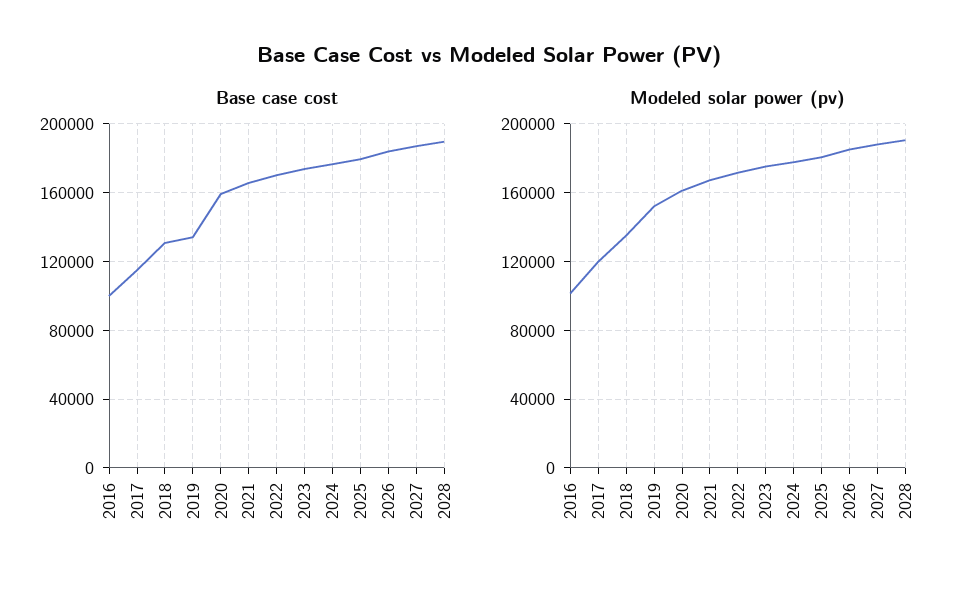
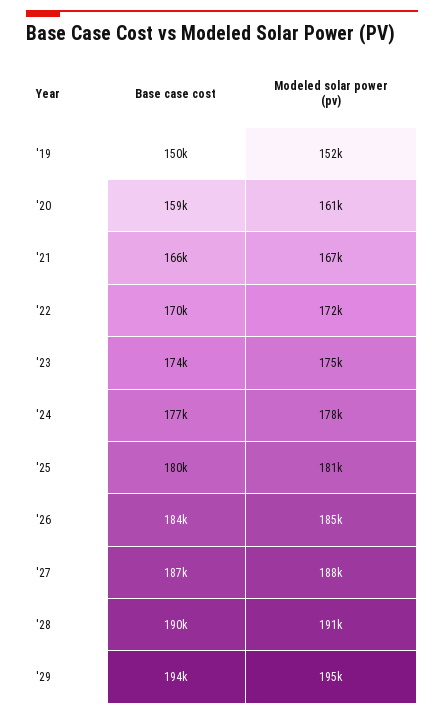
Base case cost, 2016: 100000 -> none
Base case cost, 2017: 115000 -> none
Base case cost, 2018: 130000 -> none
Base case cost, 2019: 135000 -> 150000
Modeled solar power (pv), 2016: 100000 -> none
Modeled solar power (pv), 2017: 120000 -> none
Modeled solar power (pv), 2018: 135000 -> none
Base case cost, '29: none -> 194000
Modeled solar power (pv), '29: none -> 195000

